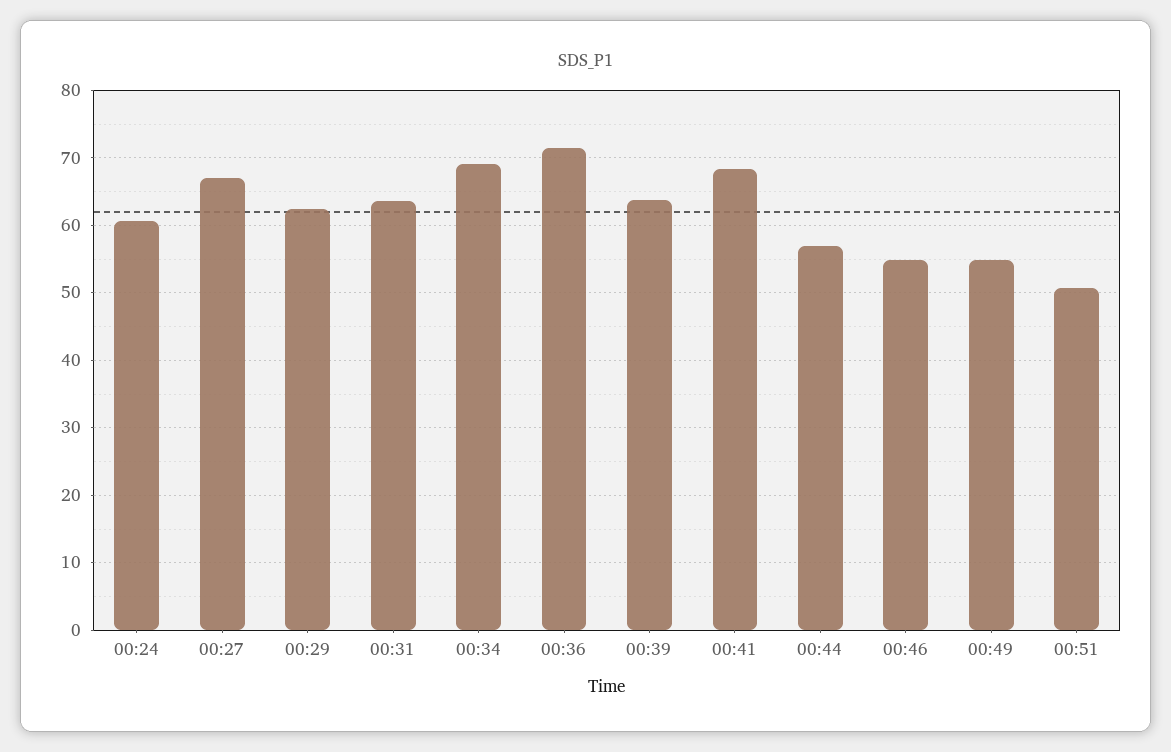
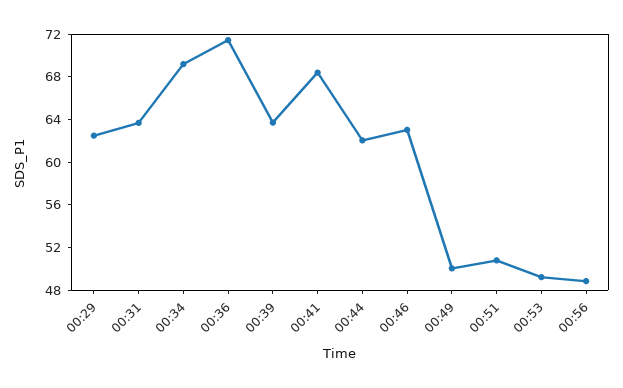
00:24: 61 -> none
00:27: 67 -> none
00:44: 57 -> 62
00:46: 55 -> 63
00:49: 55 -> 50
00:53: none -> 49
00:56: none -> 49

